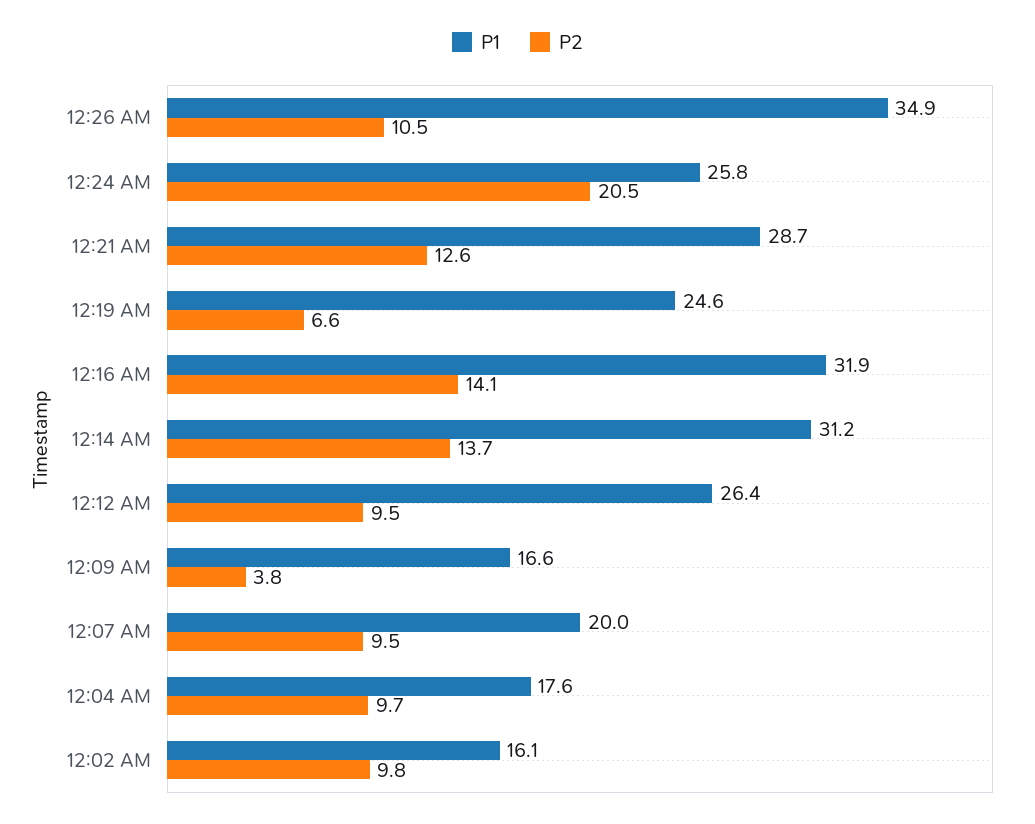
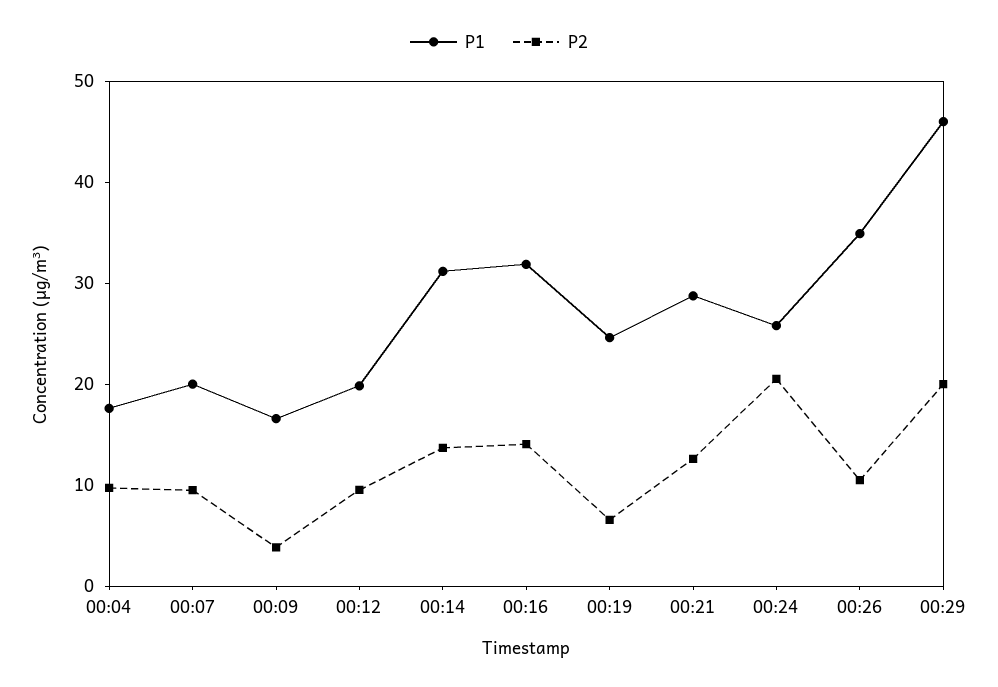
P1, 12:12 AM: 26.4 -> 20
P1, 12:02 AM: 16.1 -> none
P2, 12:02 AM: 9.8 -> none
P1, 00:29: none -> 46
P2, 00:29: none -> 20

